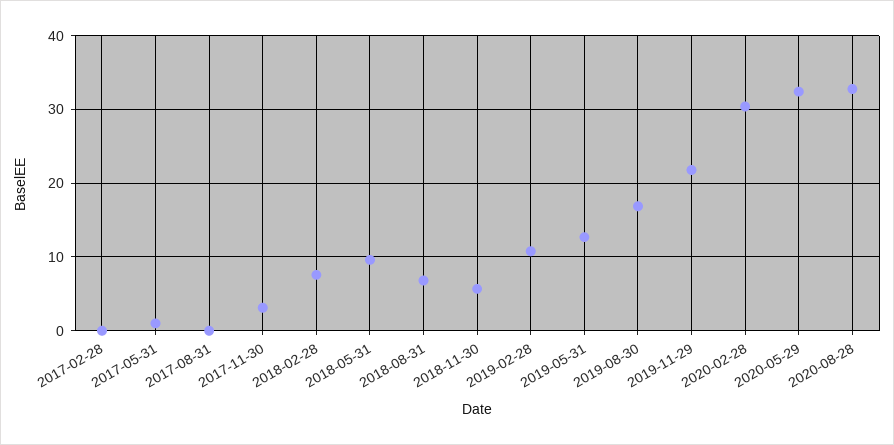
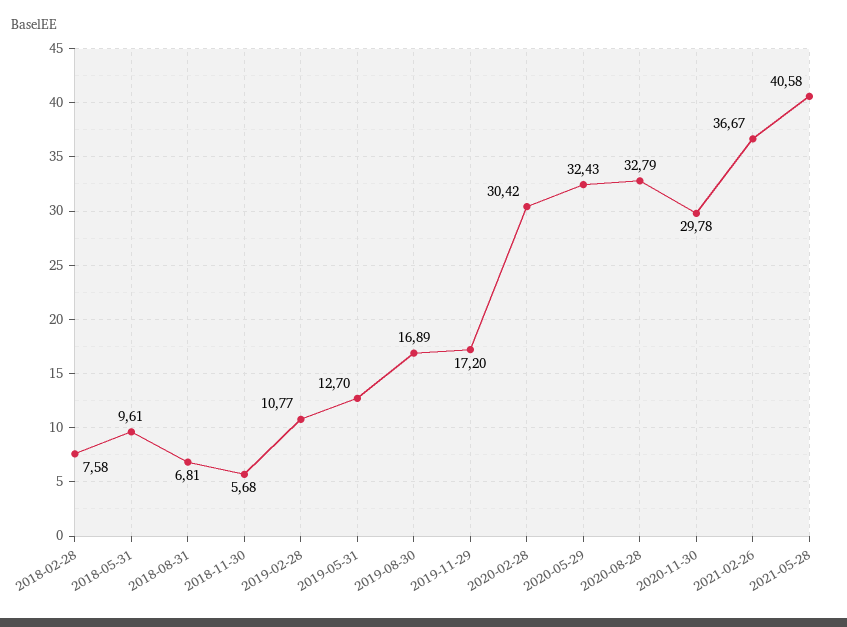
2017-02-28: 0 -> none
2017-05-31: 1 -> none
2017-08-31: 0 -> none
2017-11-30: 3 -> none
2019-11-29: 22 -> 17.2
2020-11-30: none -> 29.78
2021-02-26: none -> 36.67
2021-05-28: none -> 40.58

